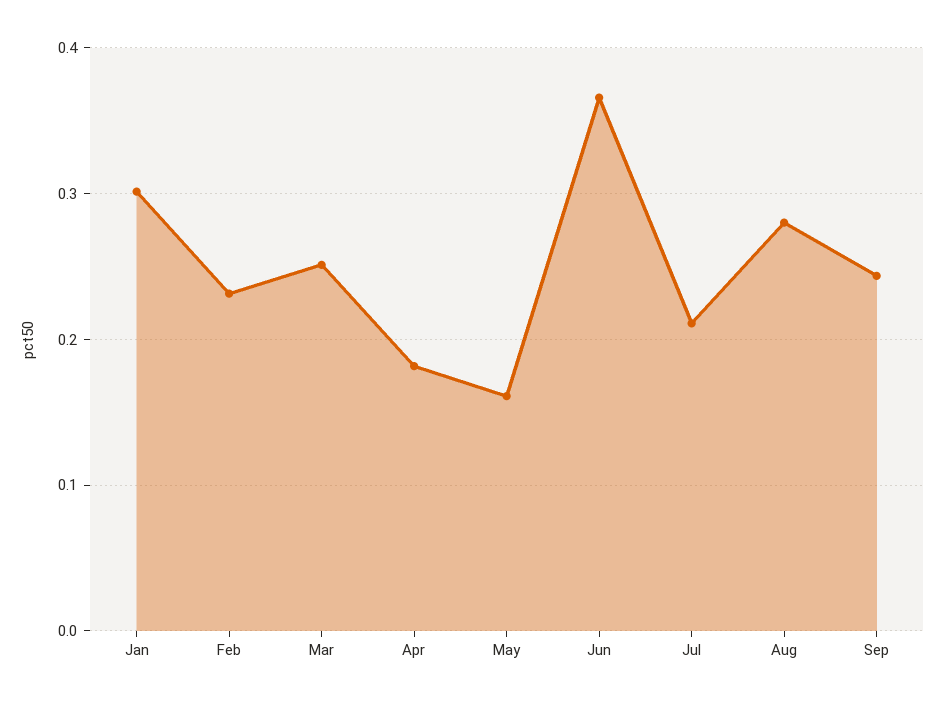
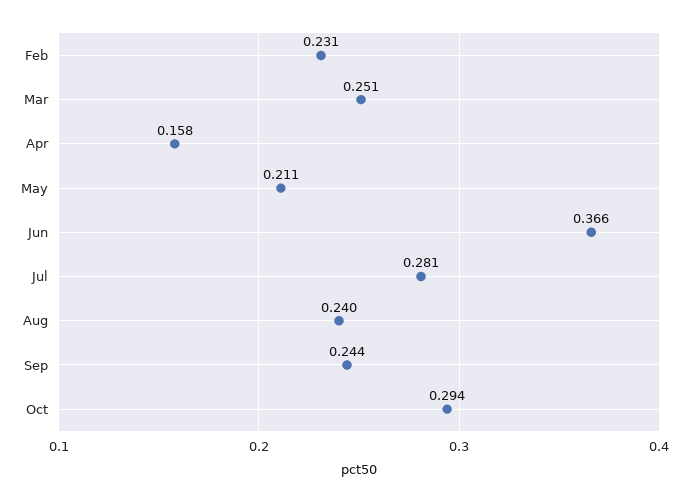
Jan: 0.3 -> none
Apr: 0.18 -> 0.158
May: 0.16 -> 0.211
Jul: 0.21 -> 0.281
Aug: 0.28 -> 0.24
Oct: none -> 0.294

